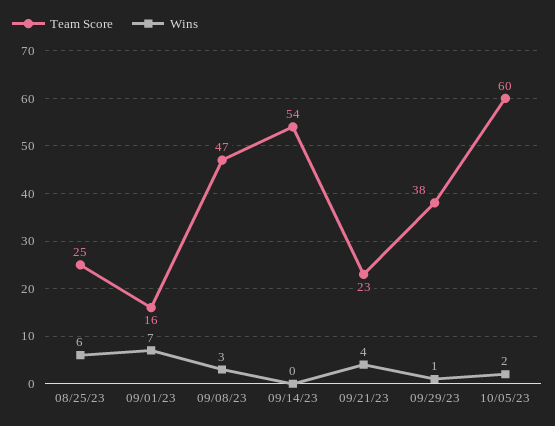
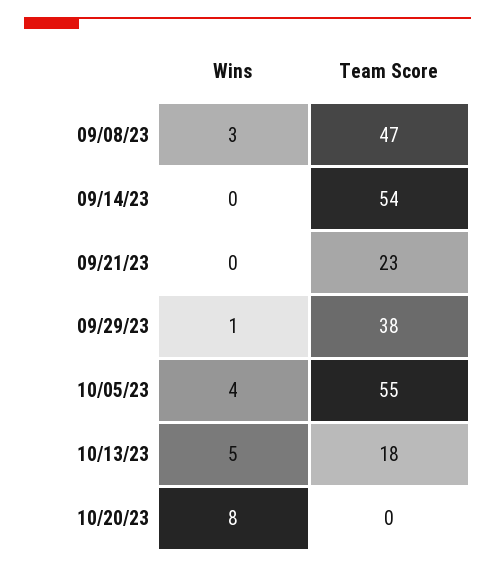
Team Score, 08/25/23: 25 -> none
Wins, 08/25/23: 6 -> none
Team Score, 09/01/23: 16 -> none
Wins, 09/01/23: 7 -> none
Wins, 09/21/23: 4 -> 0
Team Score, 10/05/23: 60 -> 55
Wins, 10/05/23: 2 -> 4
Wins, 10/13/23: none -> 5
Team Score, 10/13/23: none -> 18
Wins, 10/20/23: none -> 8
Team Score, 10/20/23: none -> 0

